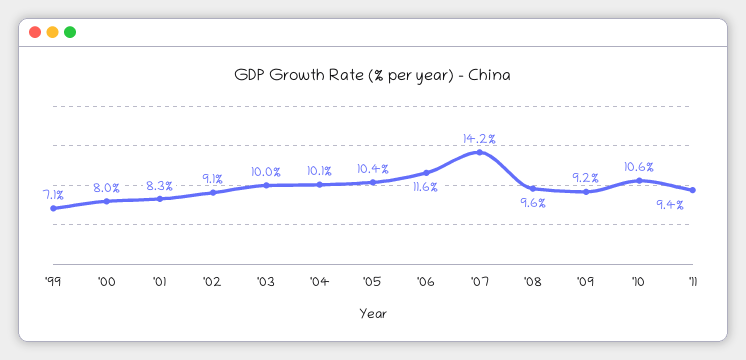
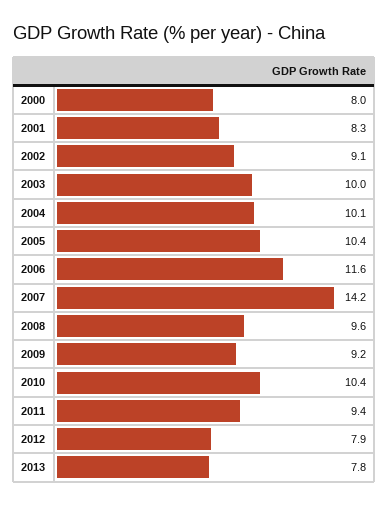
'99: 7.1 -> none
'10: 10.6 -> 10.4
2012: none -> 7.9
2013: none -> 7.8

